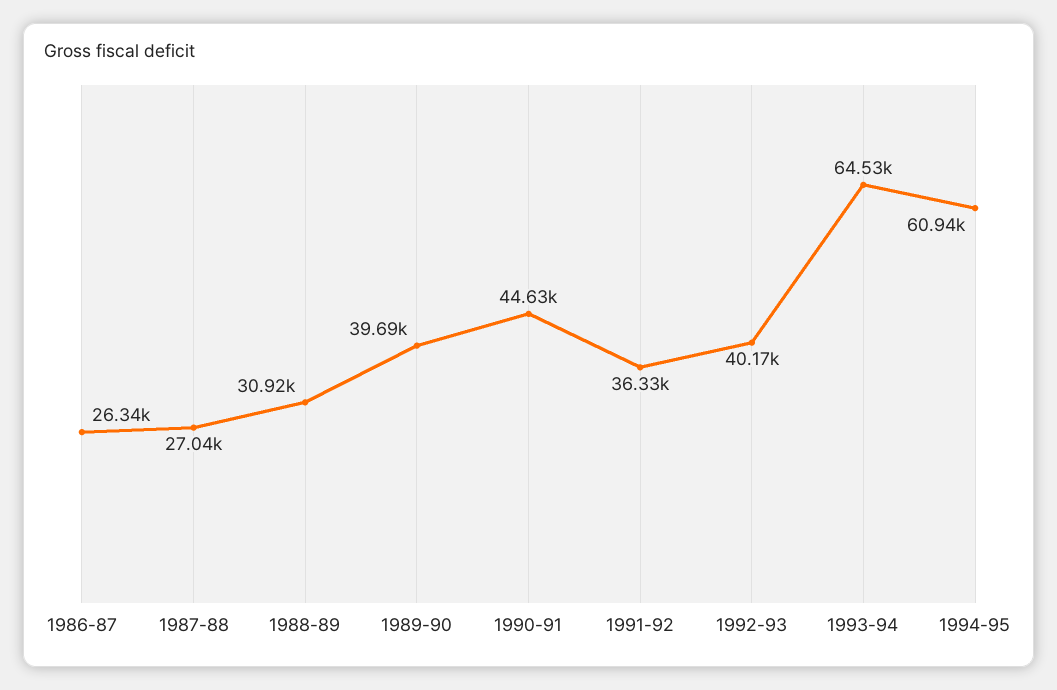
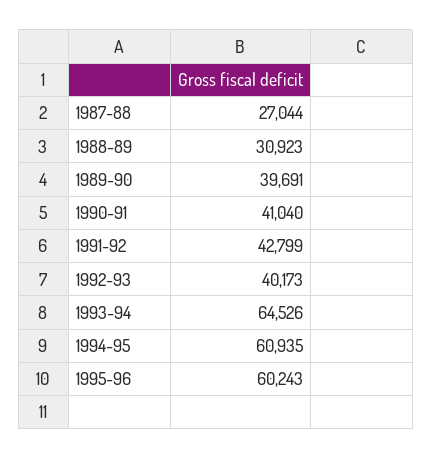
1986-87: 26340 -> none
1990-91: 44630 -> 41040
1991-92: 36330 -> 42799
1995-96: none -> 60243

